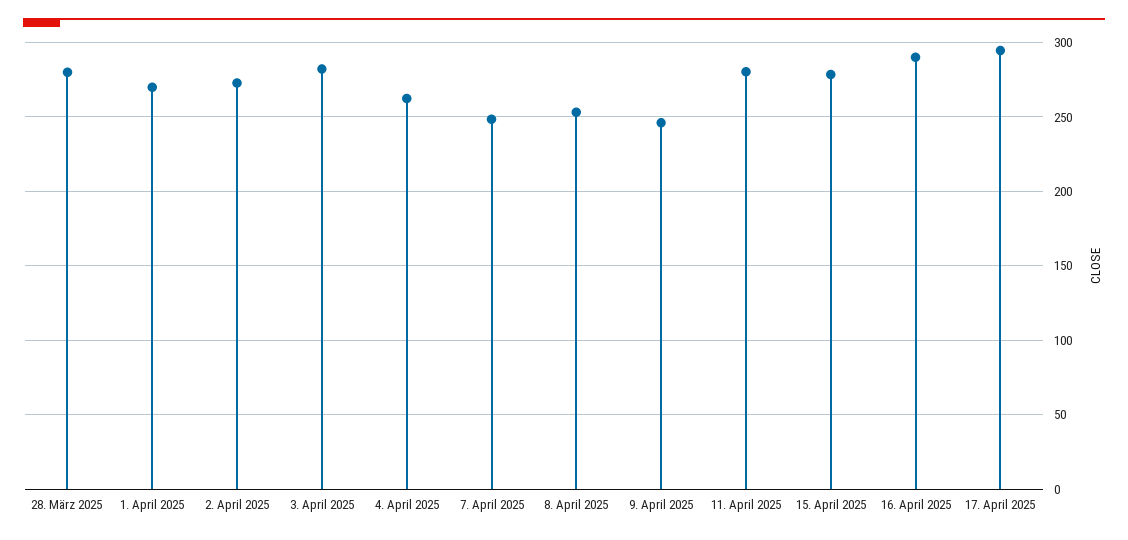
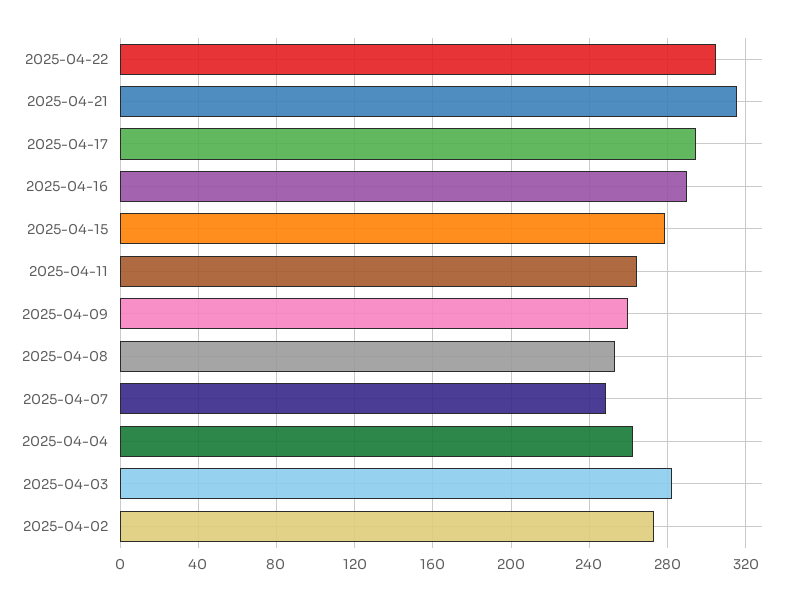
28. März 2025: 280 -> none
1. April 2025: 270 -> none
9. April 2025: 245 -> 260
11. April 2025: 280 -> 265
2025-04-22: none -> 305
2025-04-21: none -> 315

